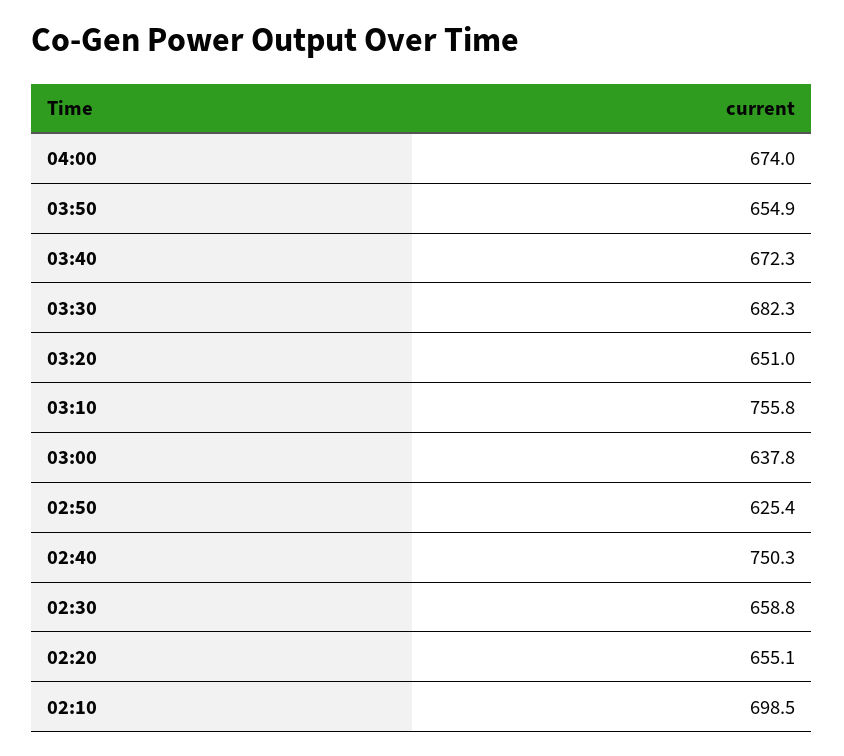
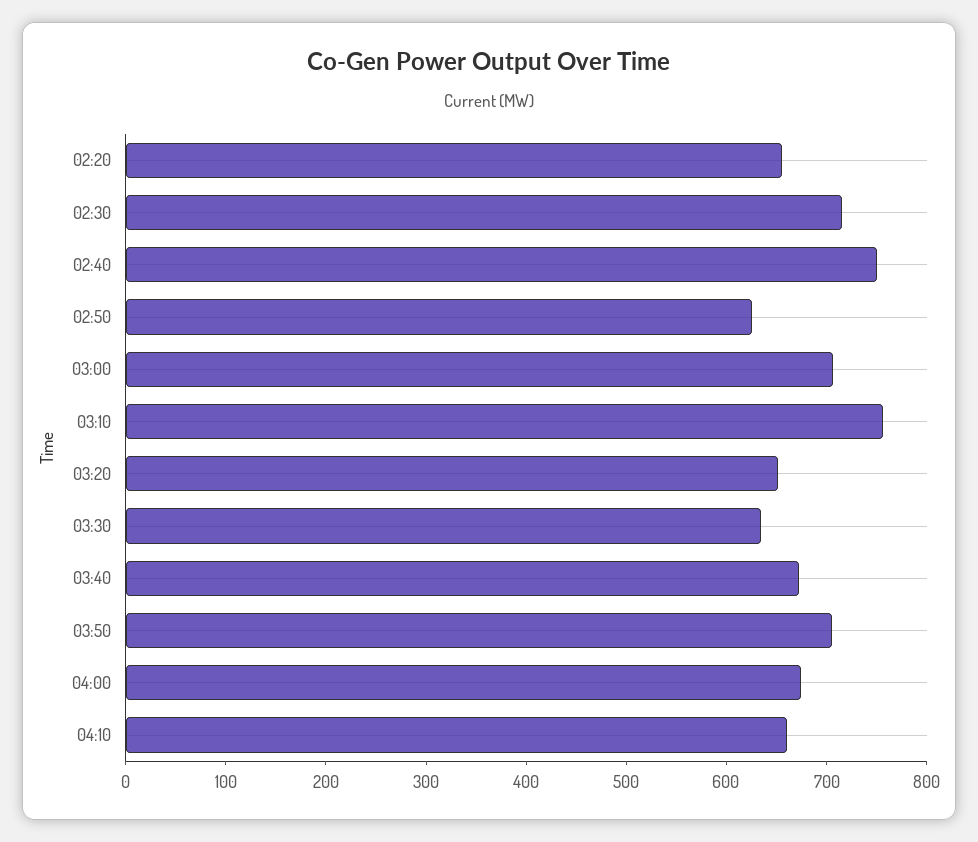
03:50: 654.9 -> 700
03:30: 682.3 -> 640
03:00: 637.8 -> 700
02:30: 658.8 -> 720
02:10: 698.5 -> none
04:10: none -> 660

